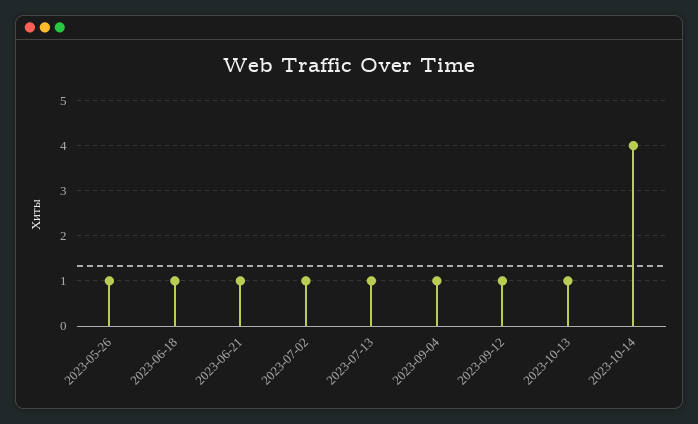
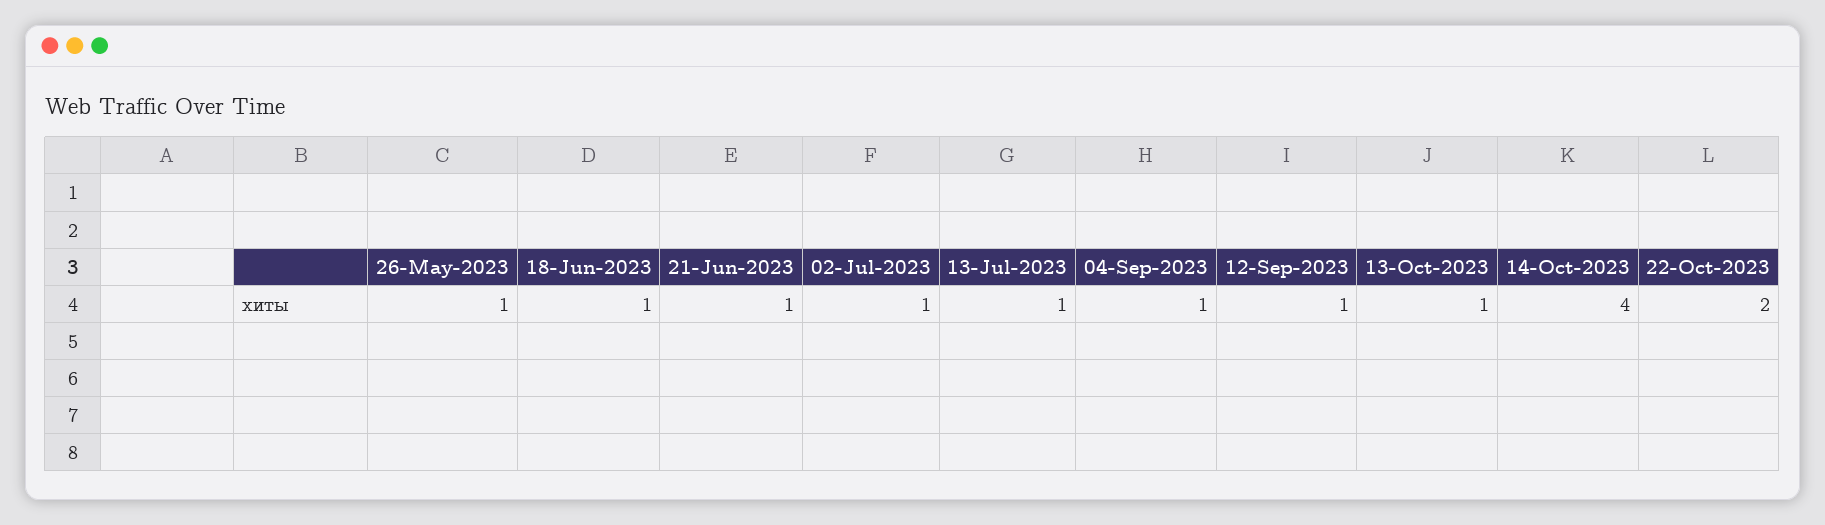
22-Oct-2023: none -> 2

